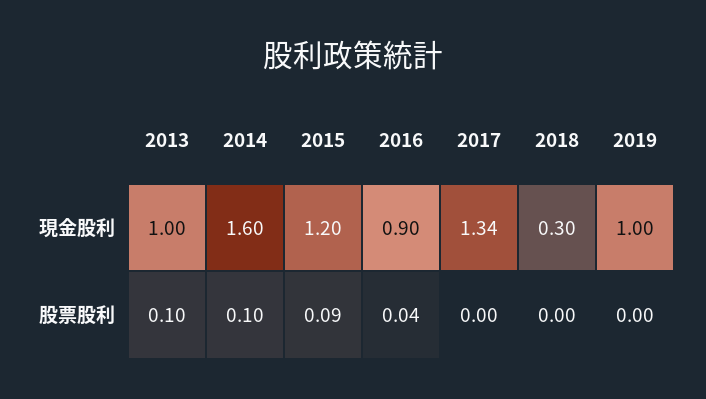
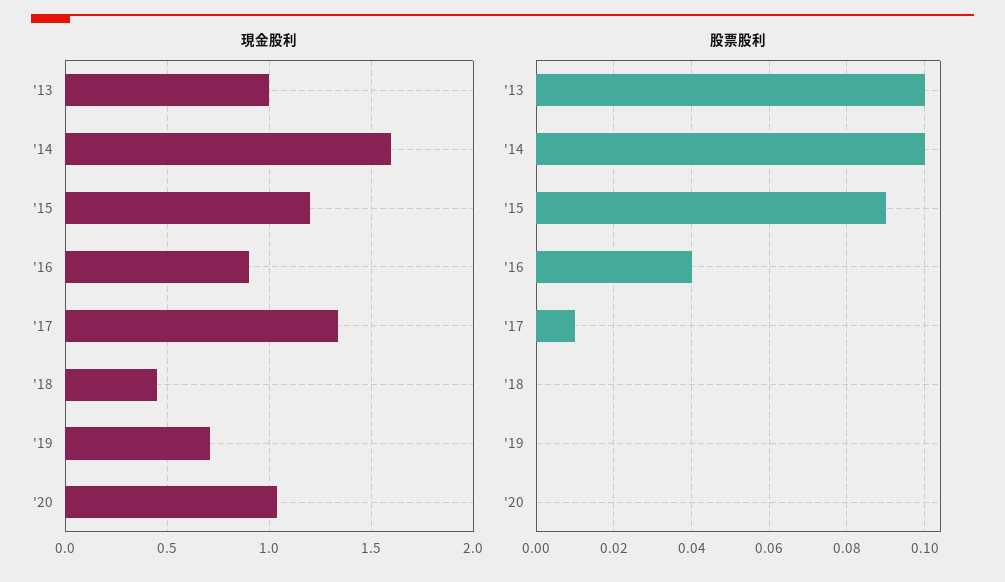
現金股利, 2018: 0.3 -> 0.45
現金股利, 2019: 1 -> 0.7
股票股利, 2017: 0 -> 0.01
現金股利, '20: none -> 1.05
股票股利, '20: none -> 0

